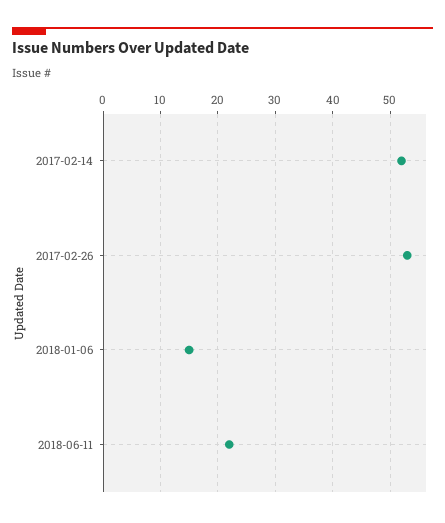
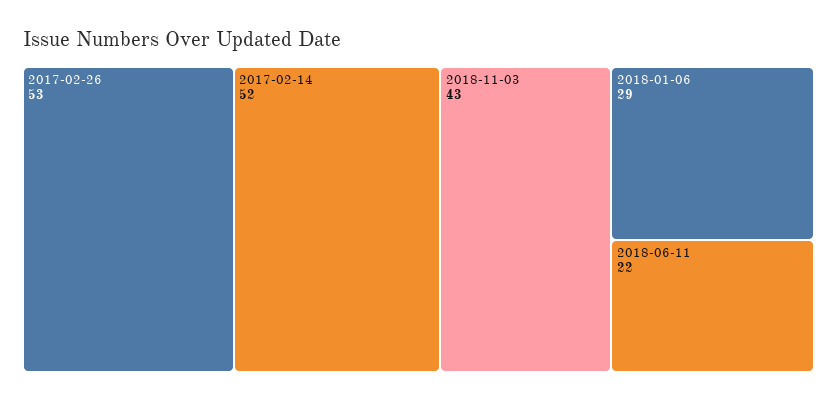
2018-01-06: 15 -> 29
2018-11-03: none -> 43

